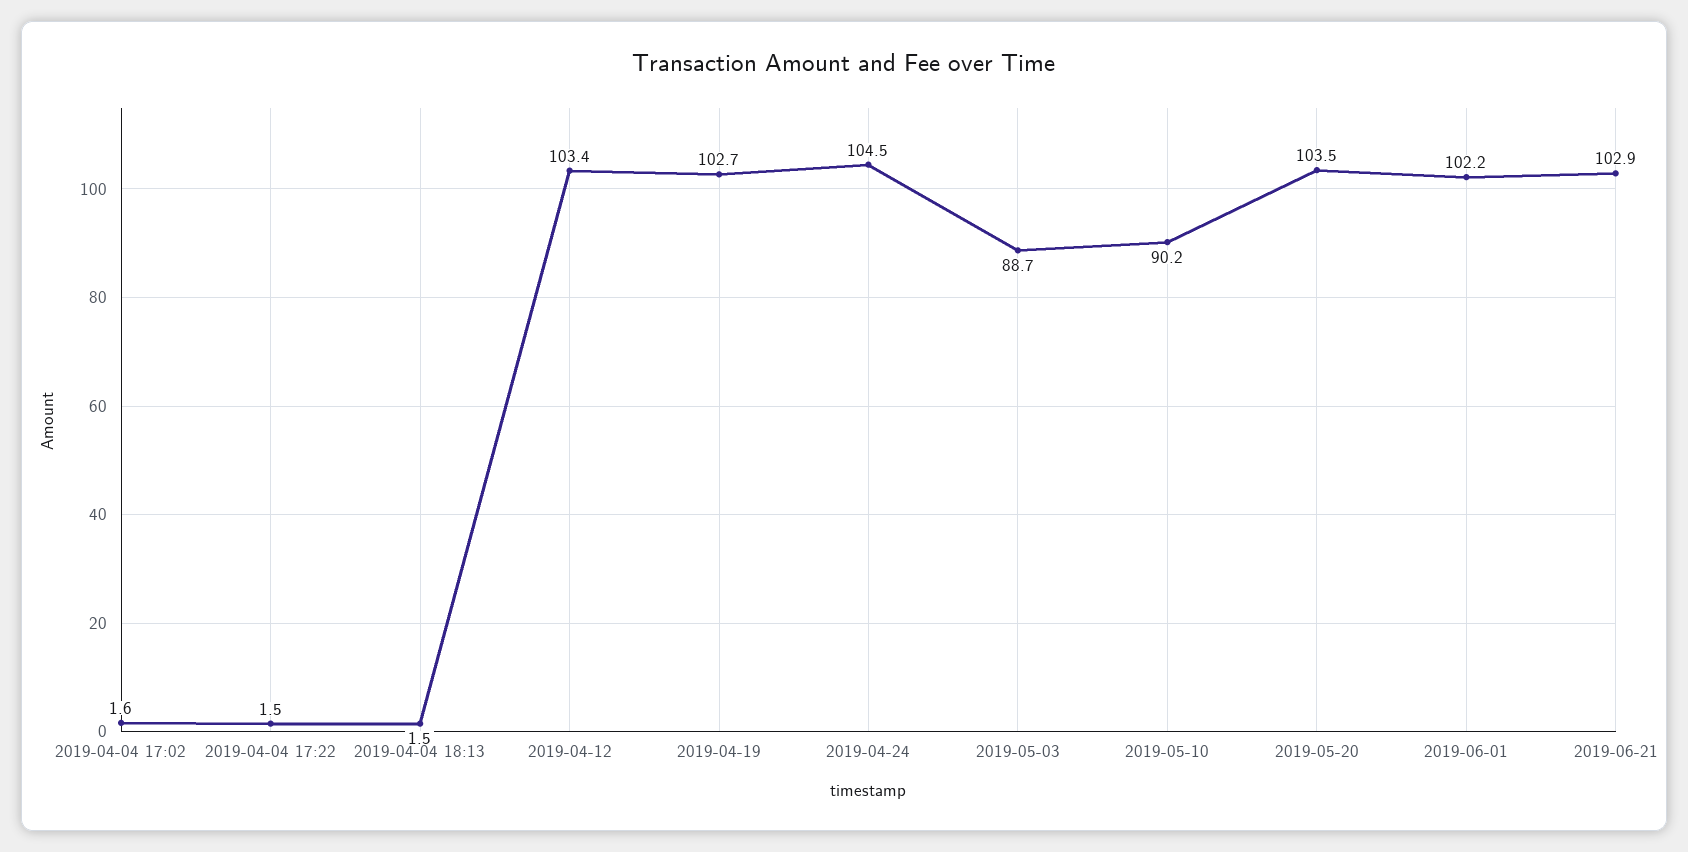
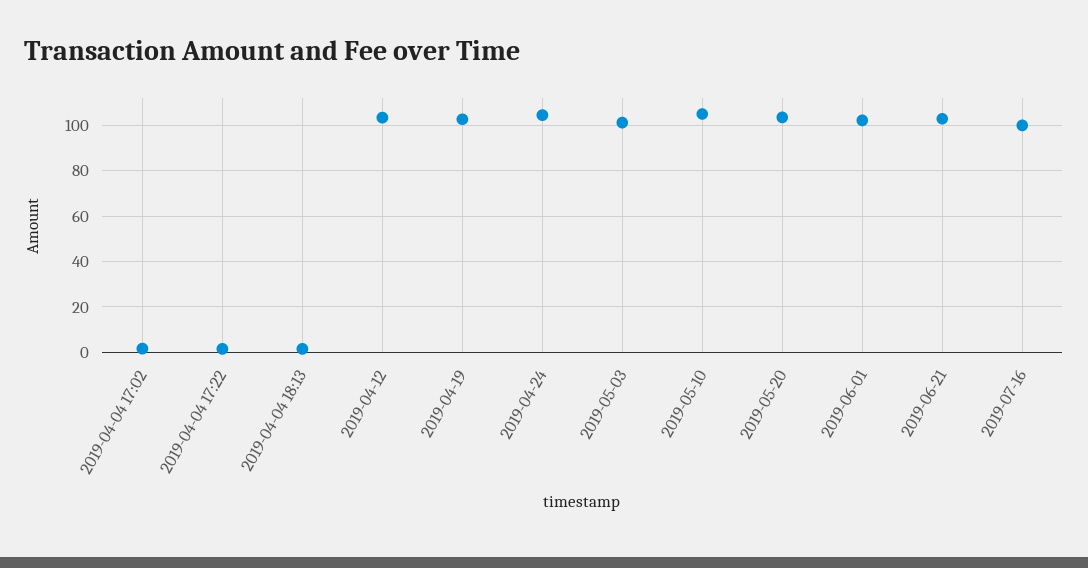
2019-05-03: 88.7 -> 100
2019-05-10: 90.2 -> 105
2019-07-16: none -> 100

